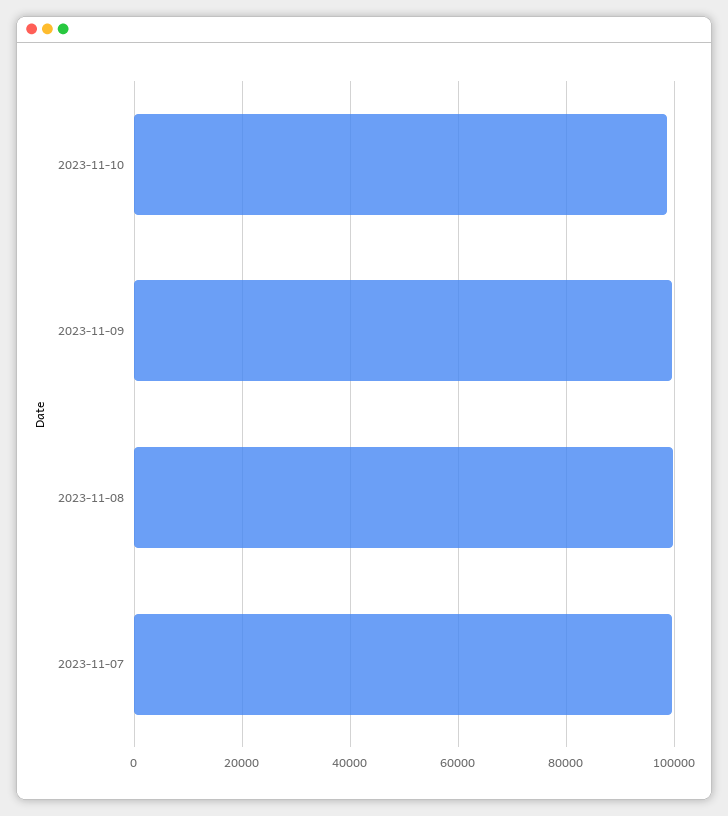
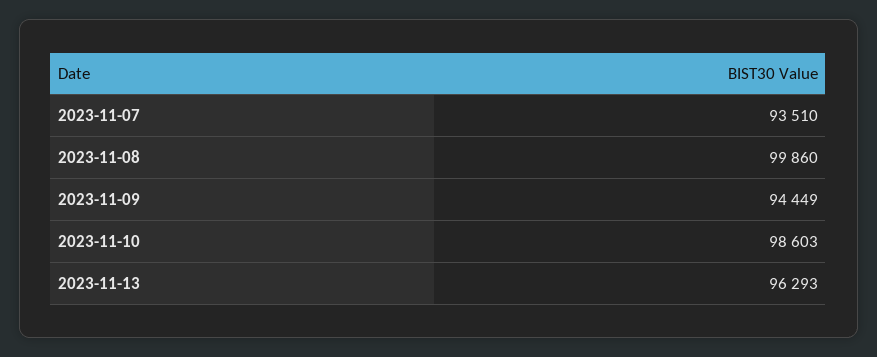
2023-11-09: 100000 -> 94449
2023-11-07: 100000 -> 93510
2023-11-13: none -> 96293

